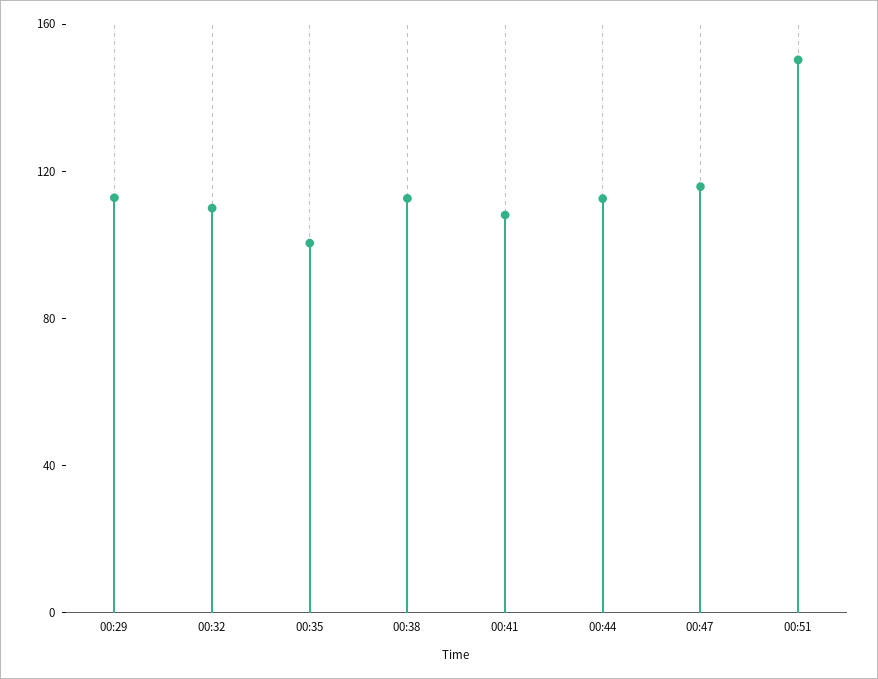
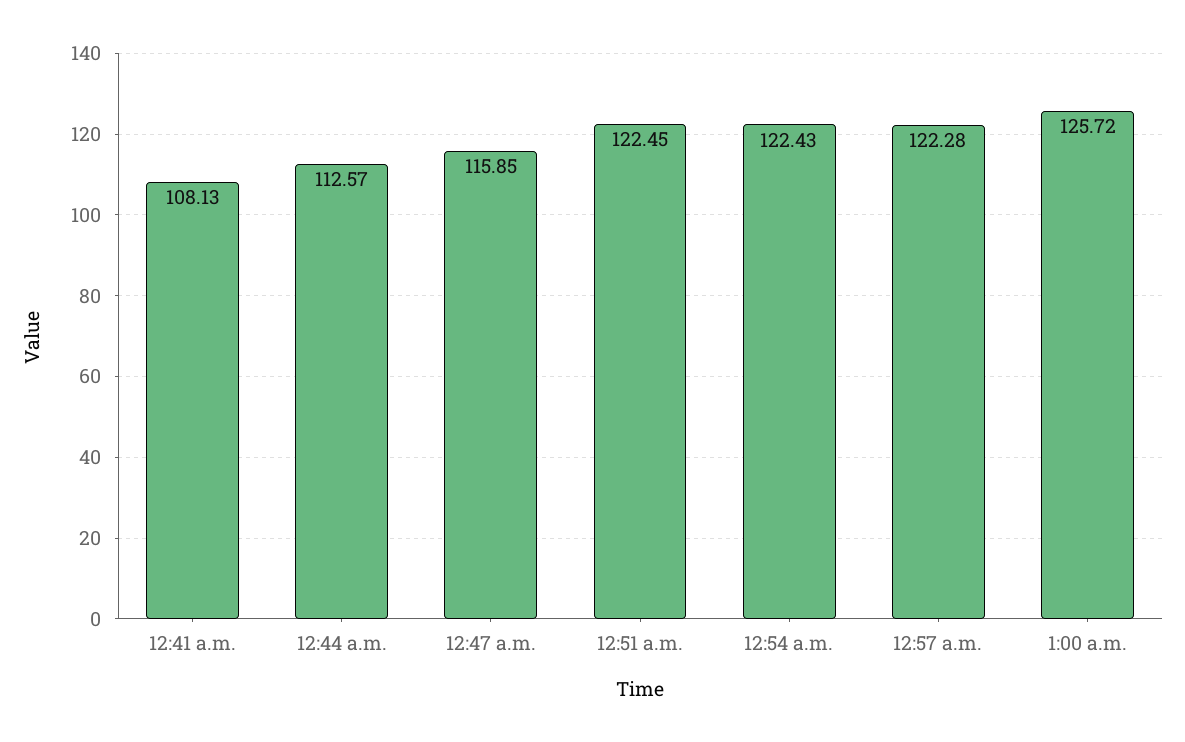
00:29: 110 -> none
00:32: 110 -> none
00:35: 100 -> none
00:38: 110 -> none
00:51: 150 -> 122.45
12:54 a.m.: none -> 122.43
12:57 a.m.: none -> 122.28
1:00 a.m.: none -> 125.72

